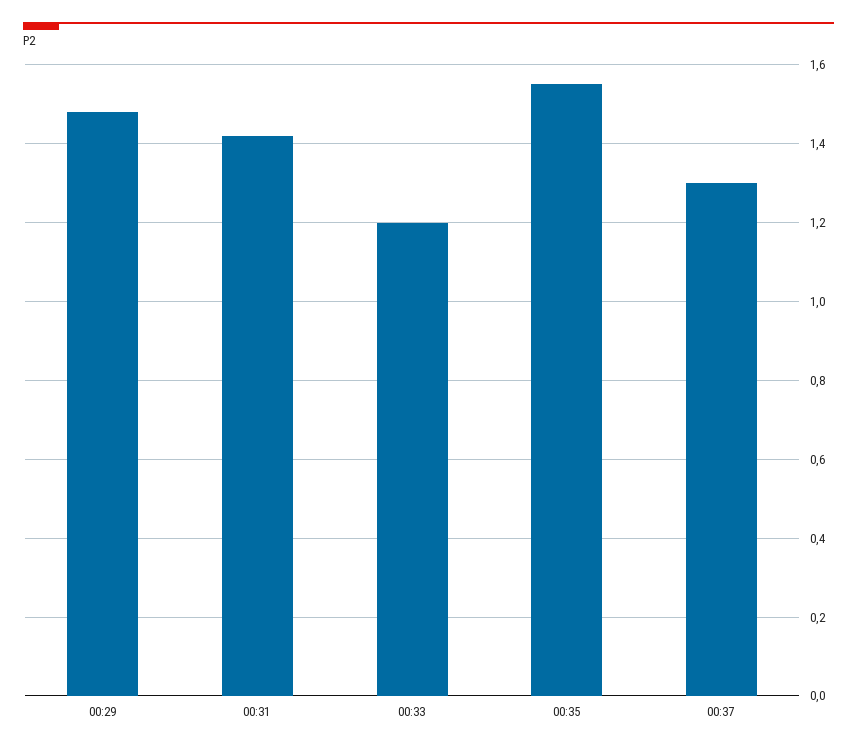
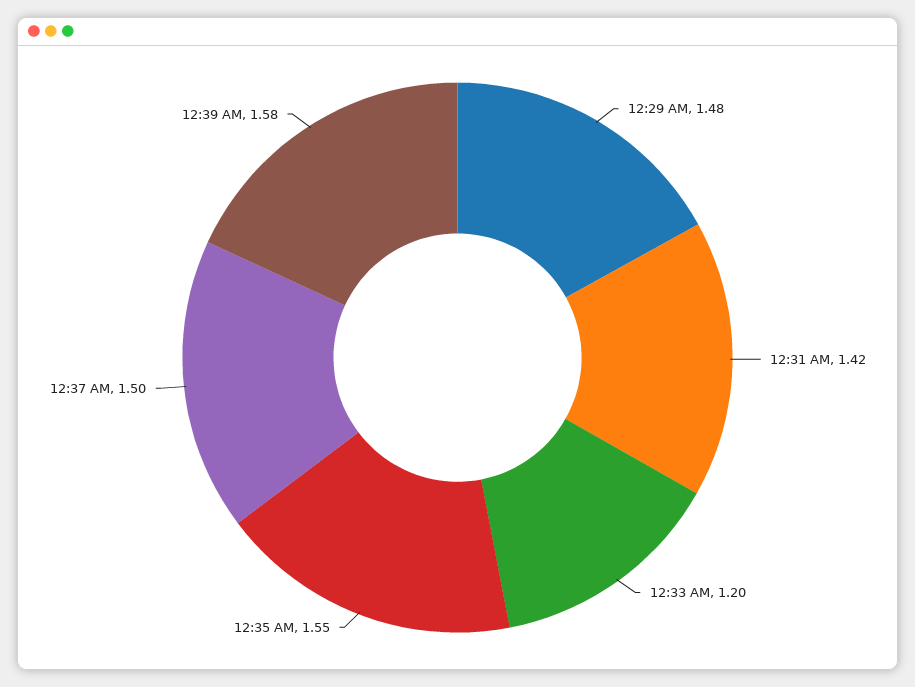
00:37: 1.3 -> 1.5
12:39 AM: none -> 1.58

